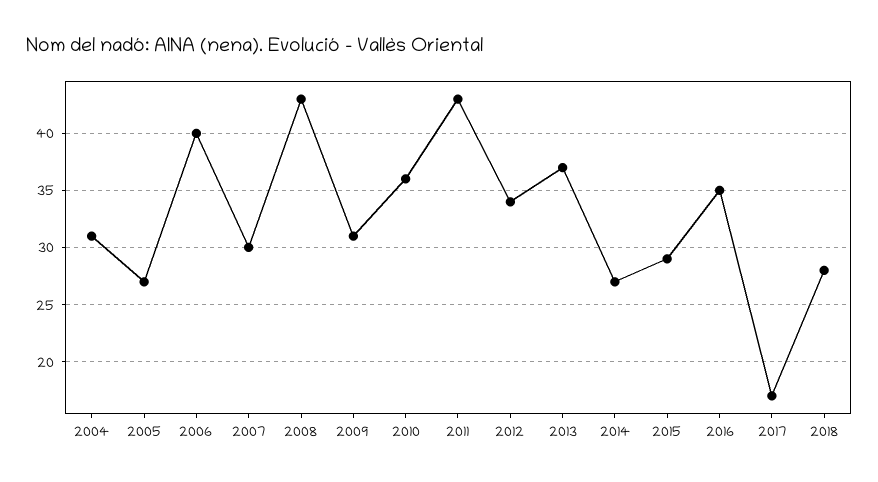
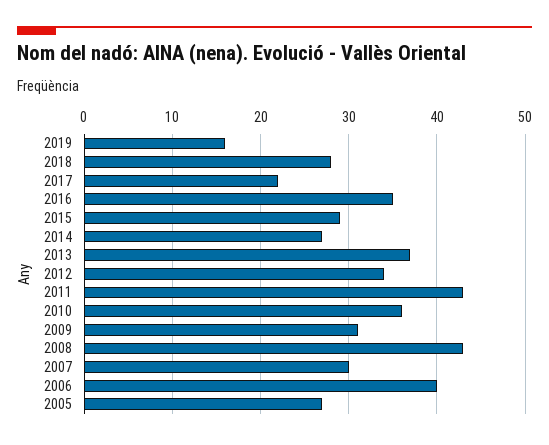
2004: 31 -> none
2017: 17 -> 22
2019: none -> 16

